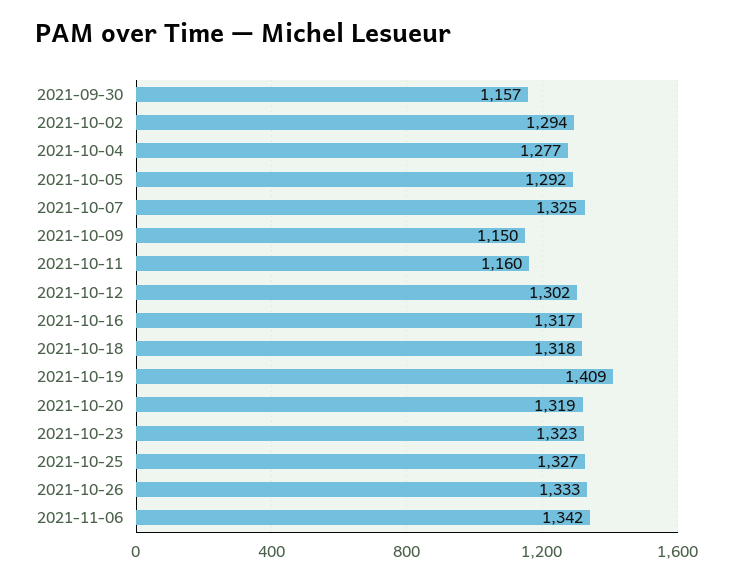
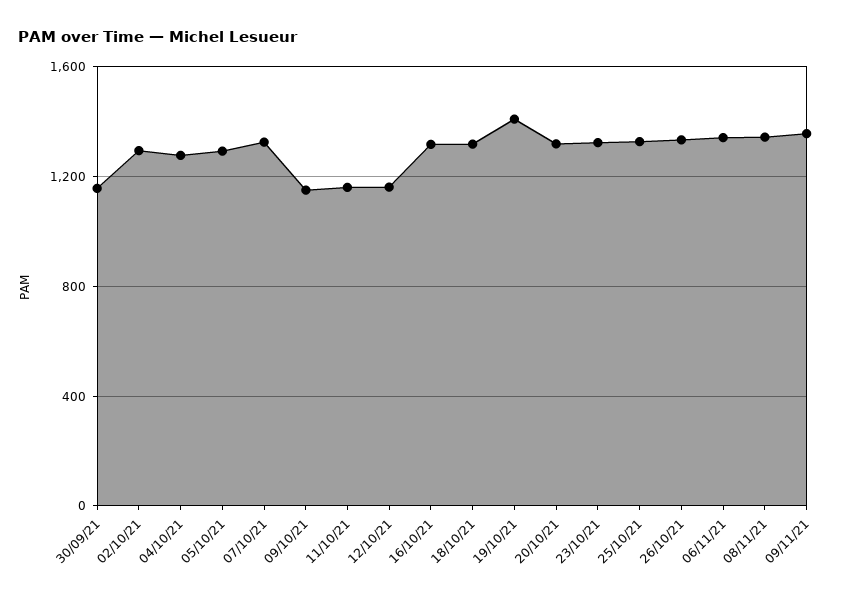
2021-10-12: 1302 -> 1150
08/11/21: none -> 1350
09/11/21: none -> 1350

